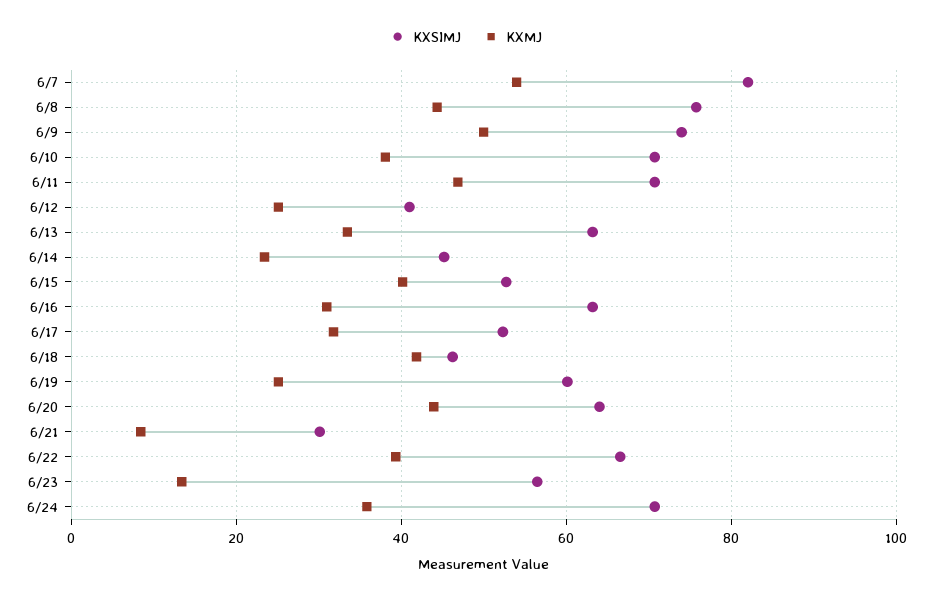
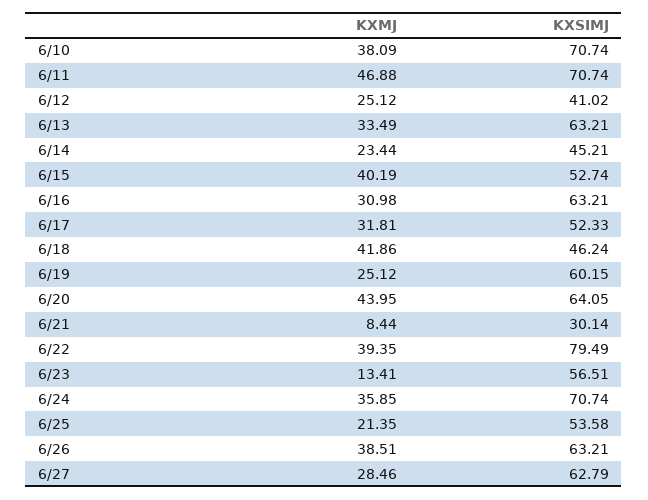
KXSIMJ, 6/7: 82 -> none
KXMJ, 6/7: 54 -> none
KXSIMJ, 6/8: 76 -> none
KXMJ, 6/8: 44 -> none
KXSIMJ, 6/9: 74 -> none
KXMJ, 6/9: 50 -> none
KXSIMJ, 6/22: 66 -> 79.49
KXMJ, 6/25: none -> 21.35
KXSIMJ, 6/25: none -> 53.58
KXMJ, 6/26: none -> 38.51
KXSIMJ, 6/26: none -> 63.21
KXMJ, 6/27: none -> 28.46
KXSIMJ, 6/27: none -> 62.79

